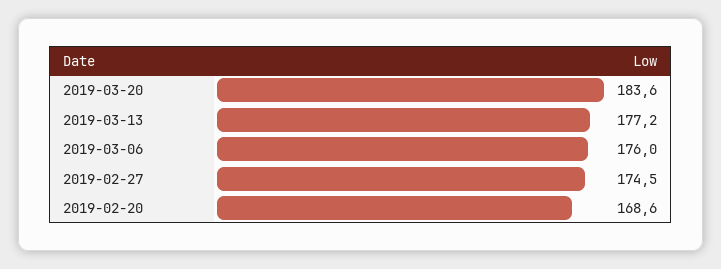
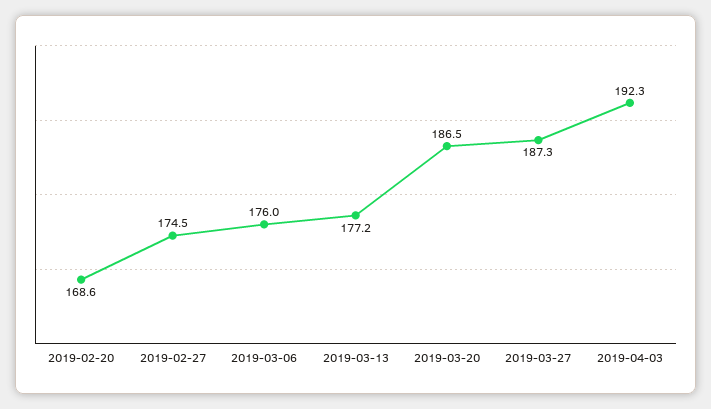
2019-03-20: 183.6 -> 186.5
2019-03-27: none -> 187.3
2019-04-03: none -> 192.3

